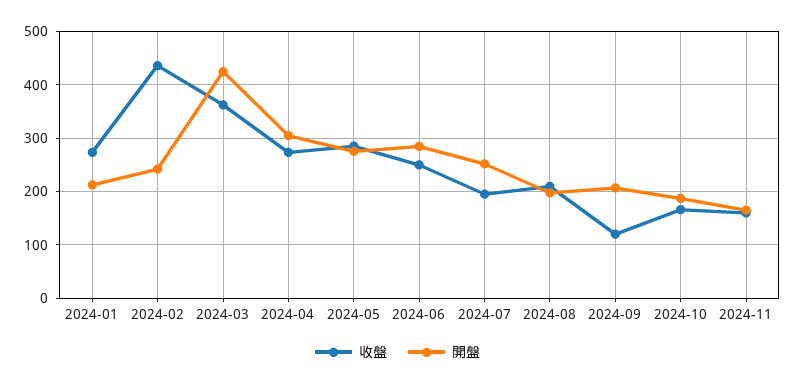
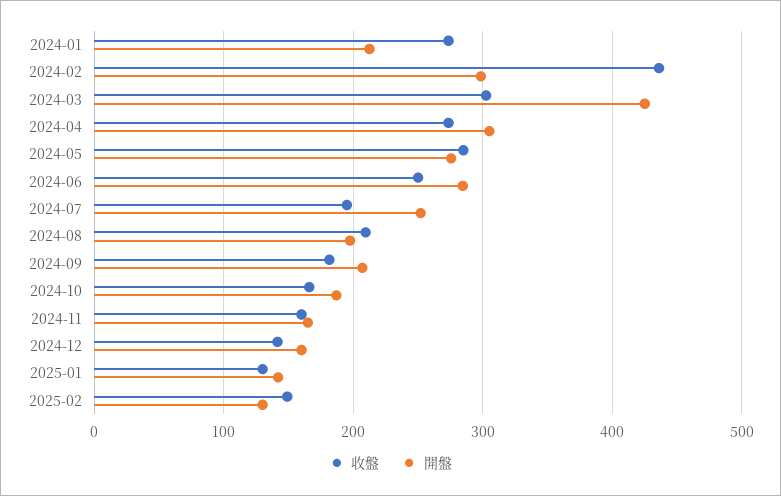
開盤, 2024-02: 240 -> 300
收盤, 2024-03: 360 -> 300
收盤, 2024-09: 120 -> 180
收盤, 2024-12: none -> 140
開盤, 2024-12: none -> 160
收盤, 2025-01: none -> 130
開盤, 2025-01: none -> 140
收盤, 2025-02: none -> 150
開盤, 2025-02: none -> 130

